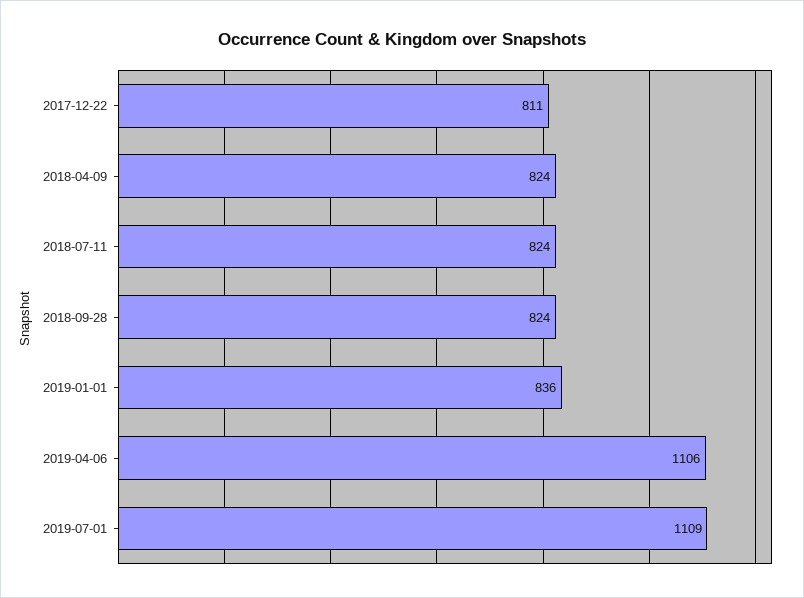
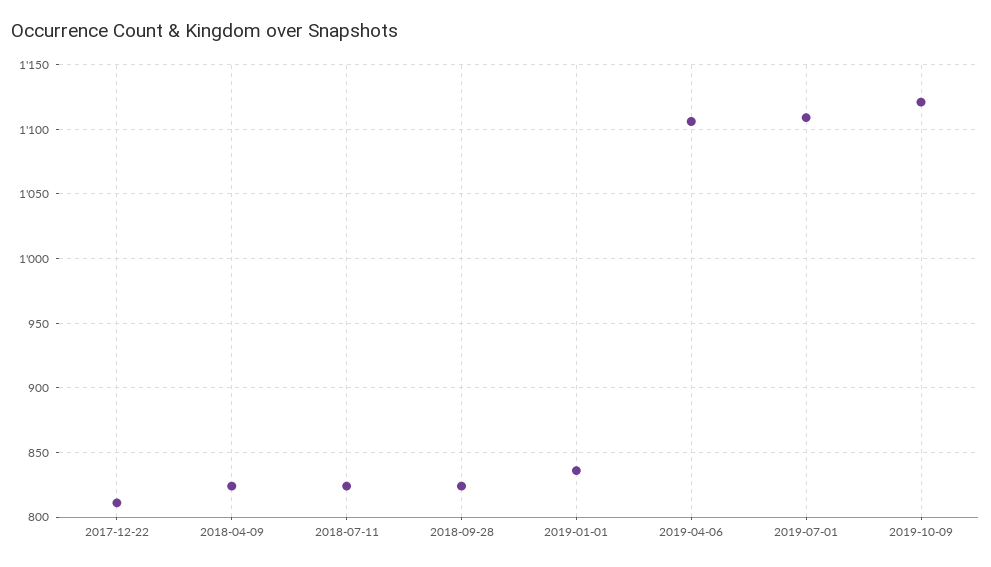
2019-10-09: none -> 1120

